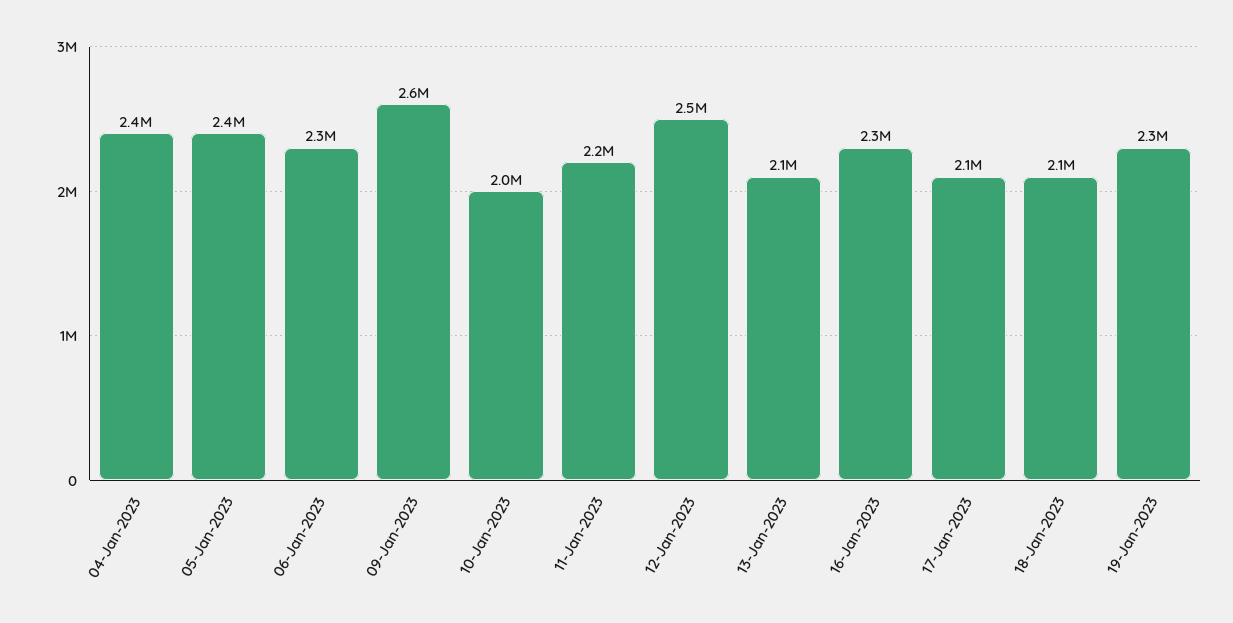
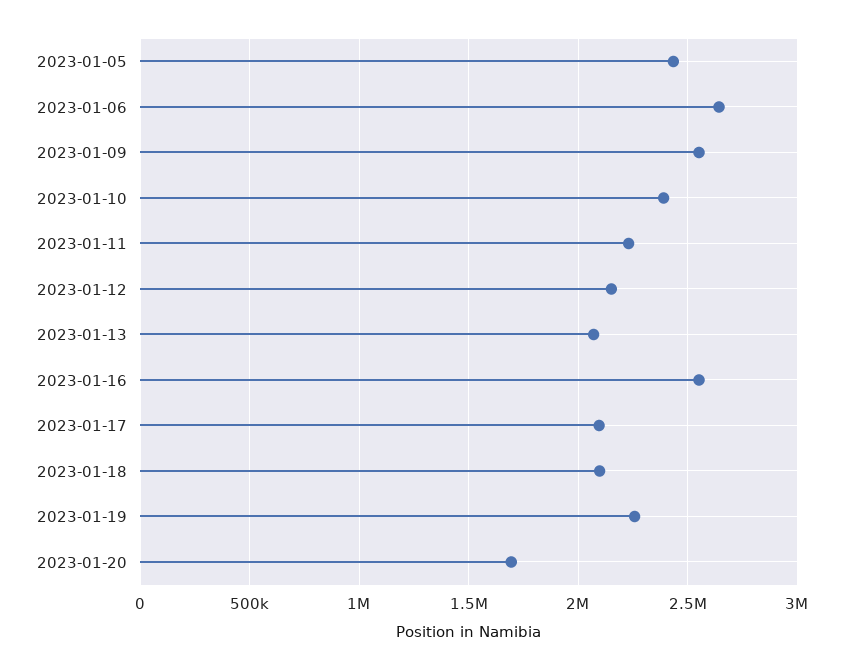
04-Jan-2023: 2400000 -> none
06-Jan-2023: 2300000 -> 2650000
10-Jan-2023: 2000000 -> 2400000
12-Jan-2023: 2500000 -> 2150000
16-Jan-2023: 2300000 -> 2550000
2023-01-20: none -> 1700000

